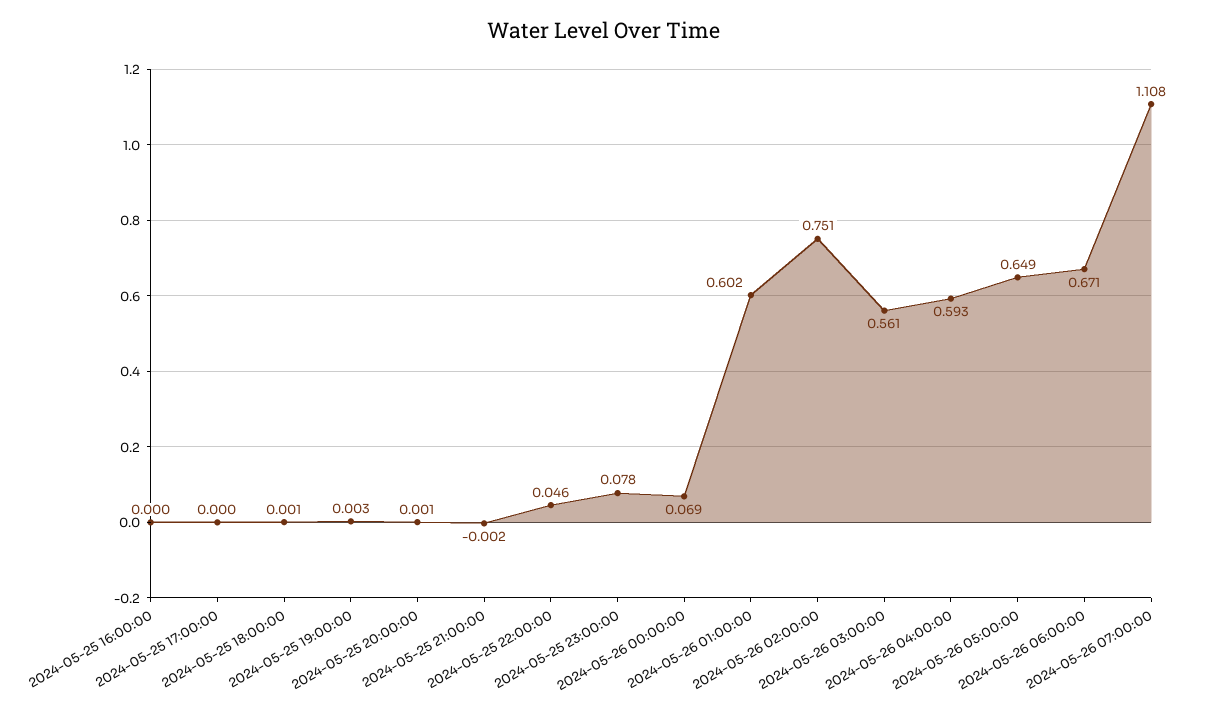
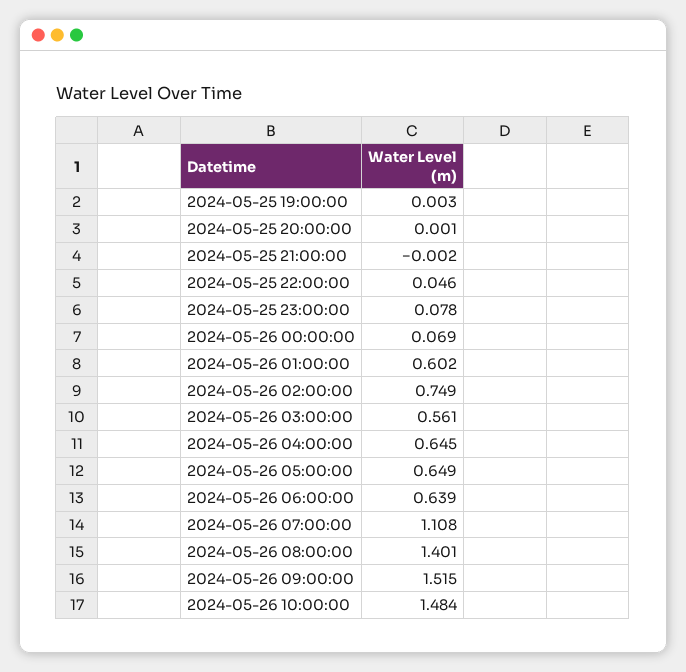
2024-05-25 16:00:00: 0 -> none
2024-05-25 17:00:00: 0 -> none
2024-05-25 18:00:00: 0.001 -> none
2024-05-26 02:00:00: 0.751 -> 0.749
2024-05-26 04:00:00: 0.593 -> 0.645
2024-05-26 06:00:00: 0.671 -> 0.639
2024-05-26 08:00:00: none -> 1.401
2024-05-26 09:00:00: none -> 1.515
2024-05-26 10:00:00: none -> 1.484

